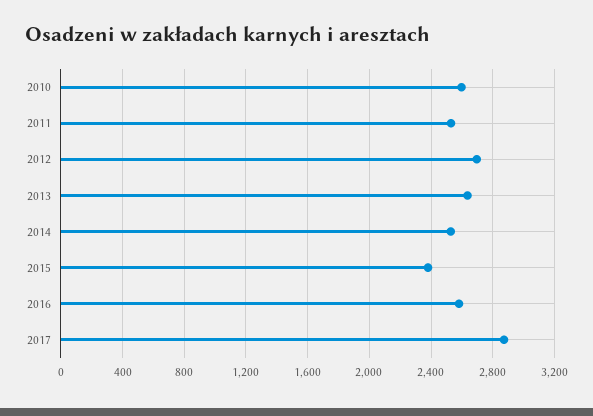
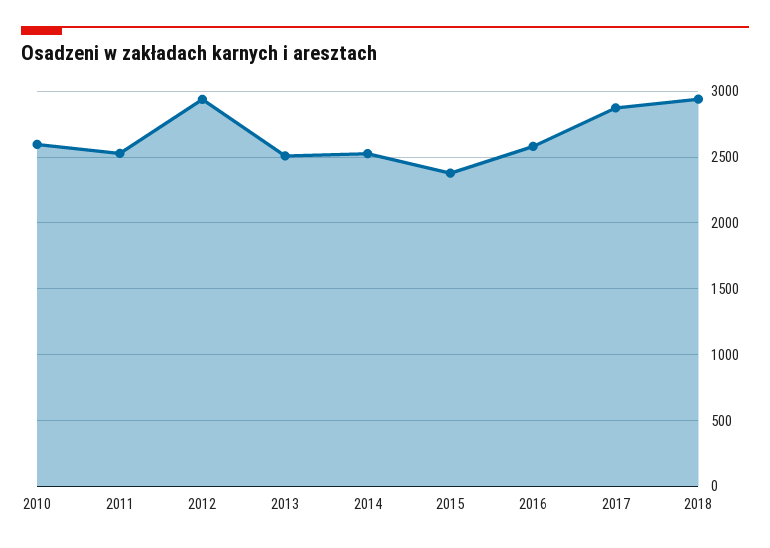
2012: 2700 -> 2950
2013: 2650 -> 2500
2018: none -> 2950

